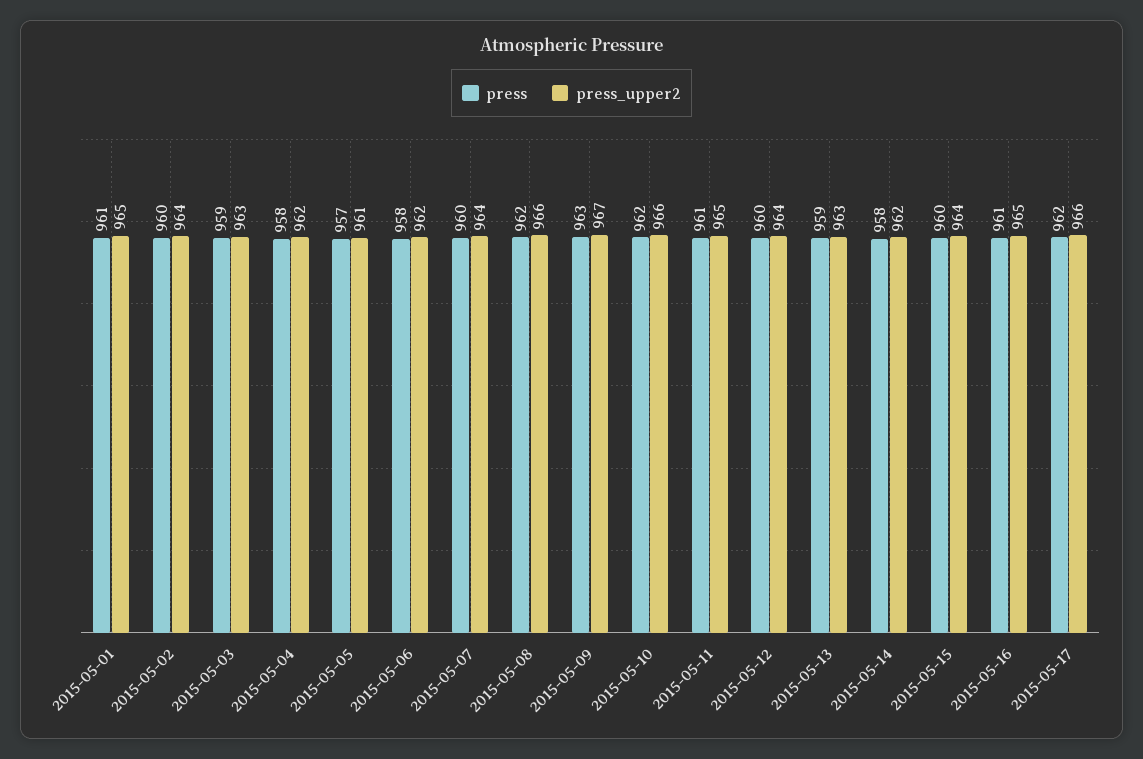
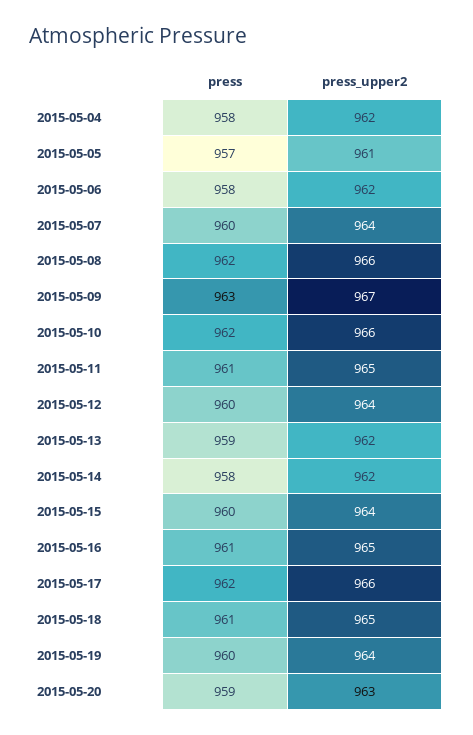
press, 2015-05-01: 961 -> none
press_upper2, 2015-05-01: 965 -> none
press, 2015-05-02: 960 -> none
press_upper2, 2015-05-02: 964 -> none
press, 2015-05-03: 959 -> none
press_upper2, 2015-05-03: 963 -> none
press_upper2, 2015-05-13: 963 -> 962
press, 2015-05-18: none -> 961
press_upper2, 2015-05-18: none -> 965
press, 2015-05-19: none -> 960
press_upper2, 2015-05-19: none -> 964
press, 2015-05-20: none -> 959
press_upper2, 2015-05-20: none -> 963

